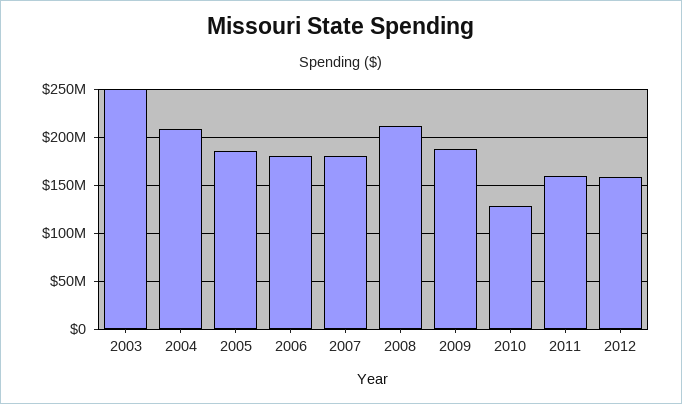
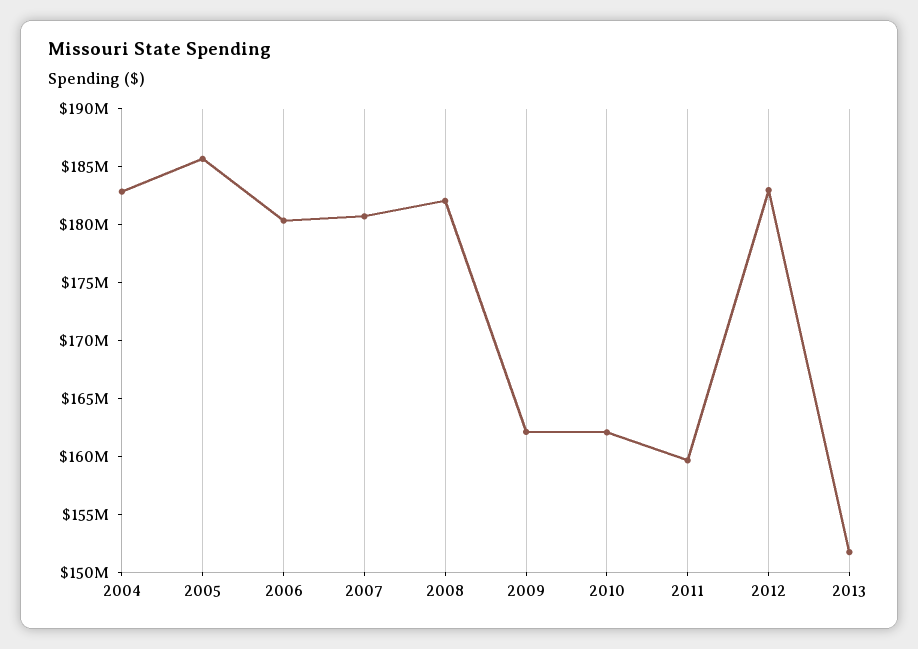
2003: 250000000 -> none
2004: 210000000 -> 183000000
2008: 210000000 -> 182000000
2009: 190000000 -> 162000000
2010: 130000000 -> 162000000
2012: 160000000 -> 183000000
2013: none -> 152000000

